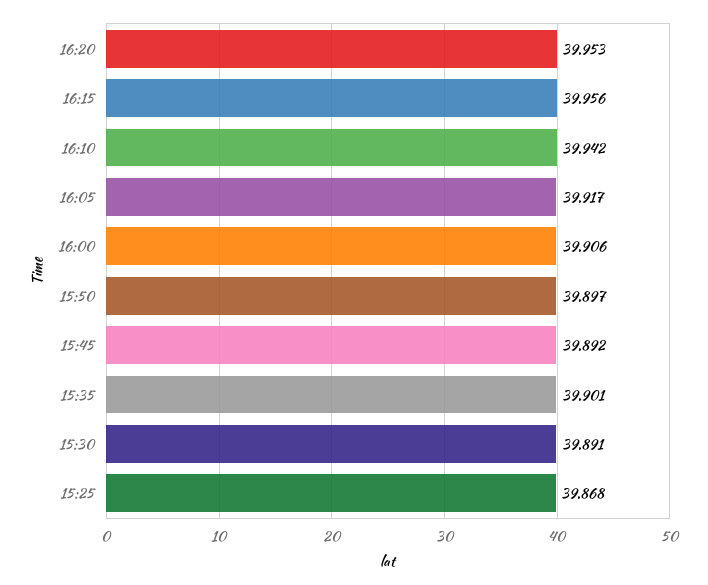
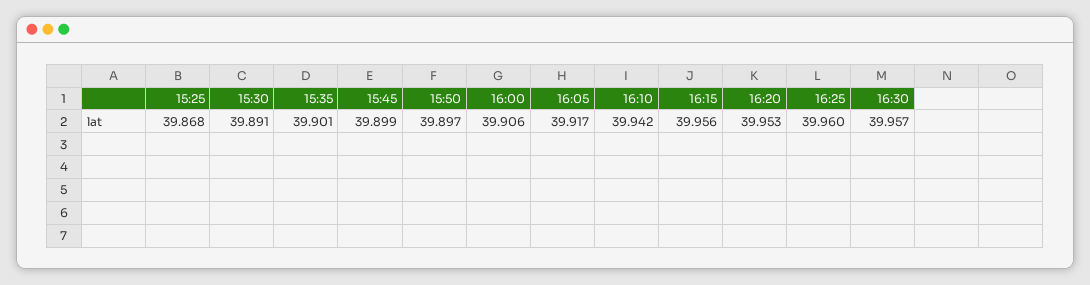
15:45: 39.892 -> 39.899
16:25: none -> 39.96
16:30: none -> 39.957

